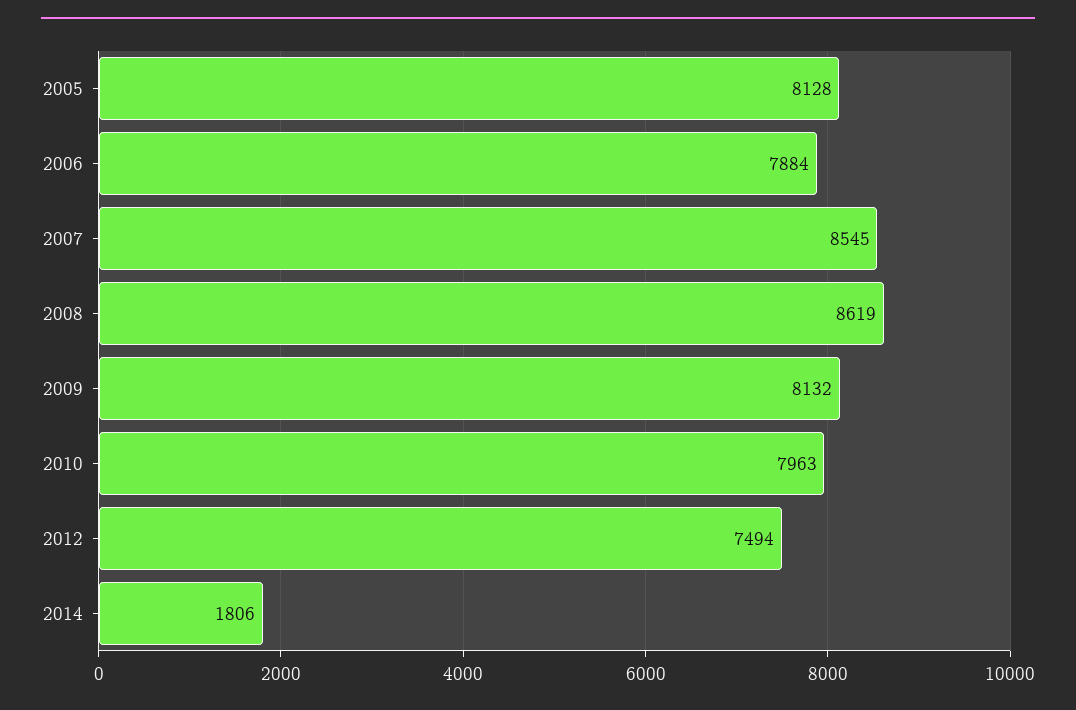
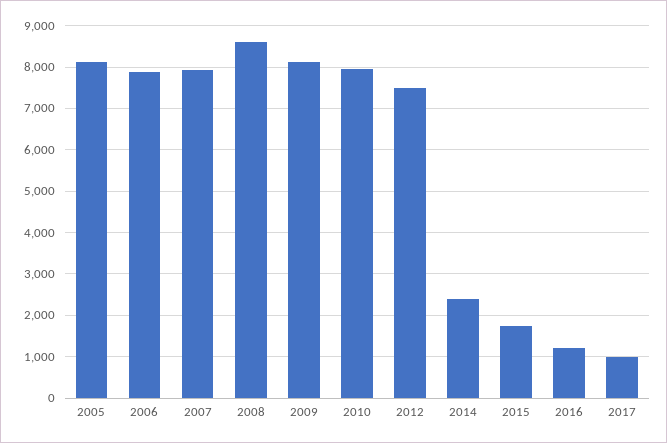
2007: 8545 -> 8000
2014: 1806 -> 2400
2015: none -> 1800
2016: none -> 1200
2017: none -> 1000

